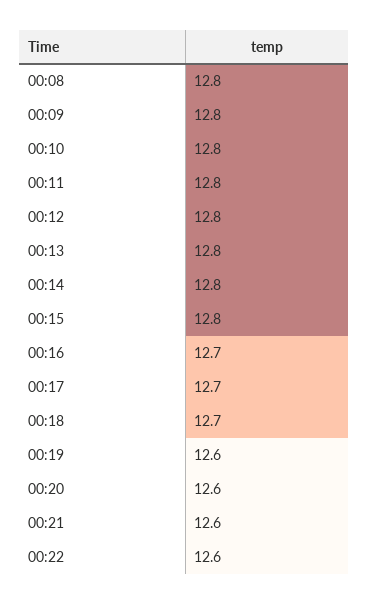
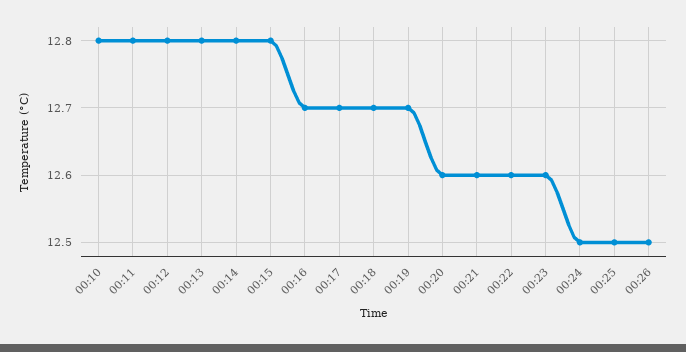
00:08: 12.8 -> none
00:09: 12.8 -> none
00:19: 12.6 -> 12.7
00:23: none -> 12.6
00:24: none -> 12.5
00:25: none -> 12.5
00:26: none -> 12.5

